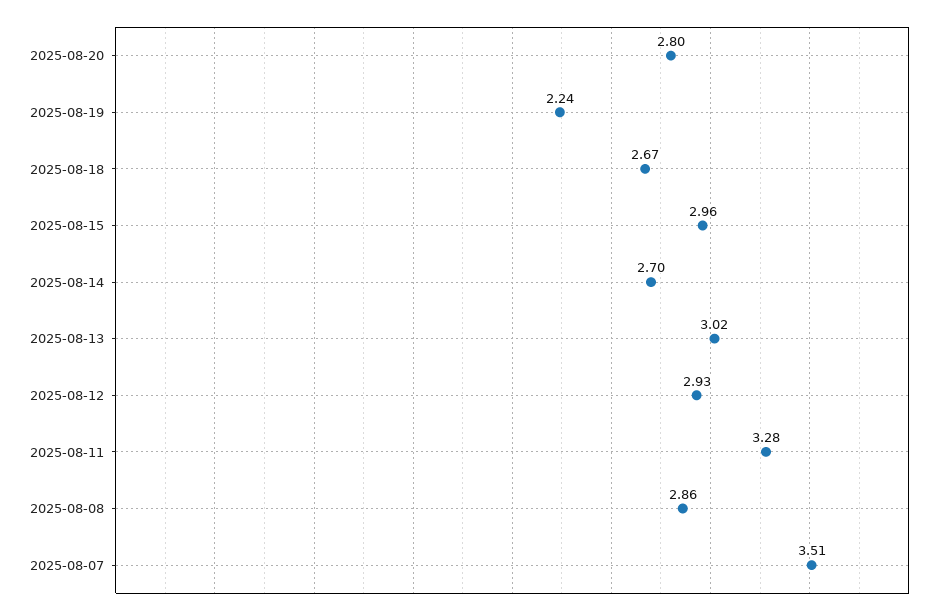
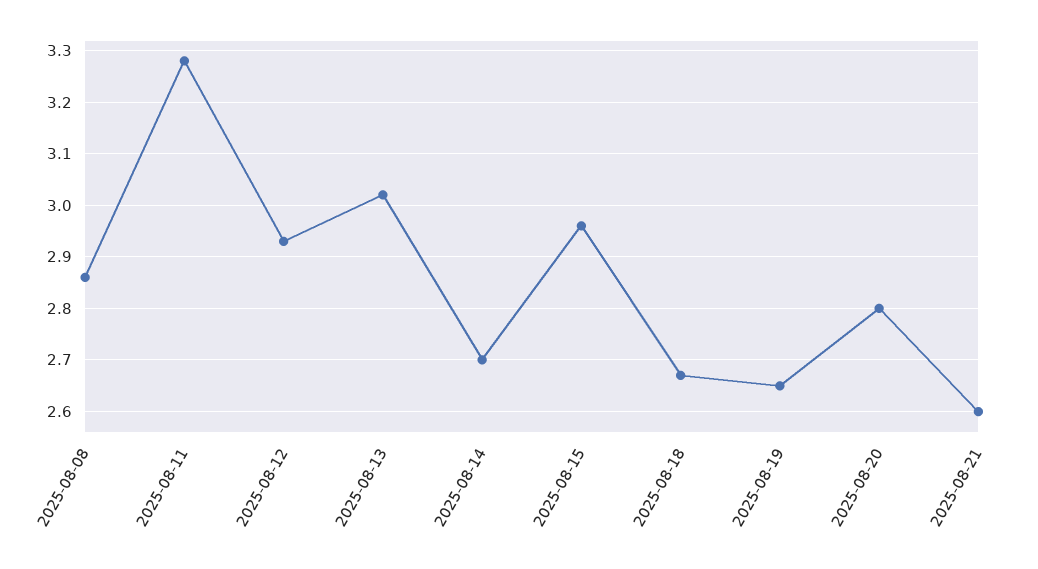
2025-08-19: 2.24 -> 2.65
2025-08-07: 3.51 -> none
2025-08-21: none -> 2.6

